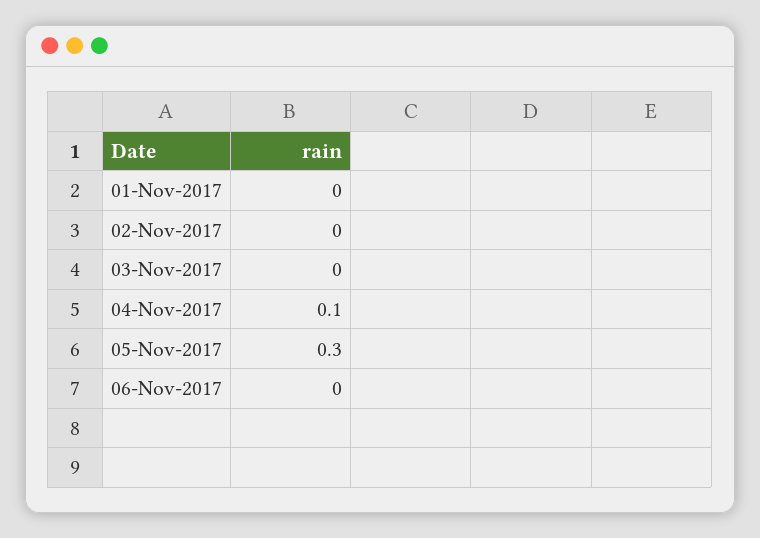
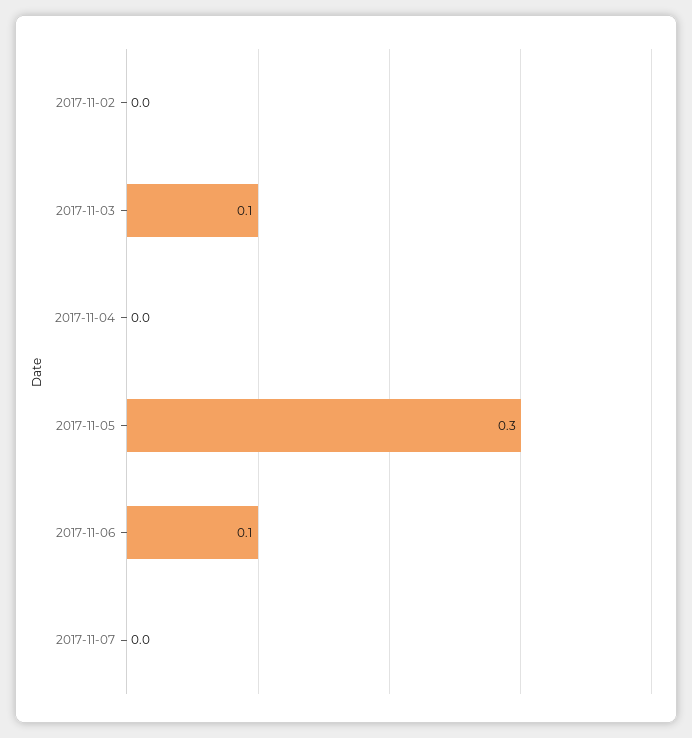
01-Nov-2017: 0 -> none
03-Nov-2017: 0 -> 0.1
04-Nov-2017: 0.1 -> 0
06-Nov-2017: 0 -> 0.1
2017-11-07: none -> 0

